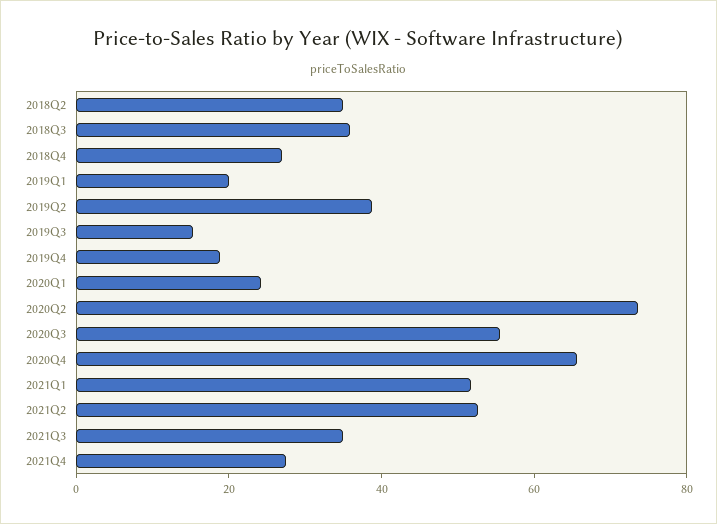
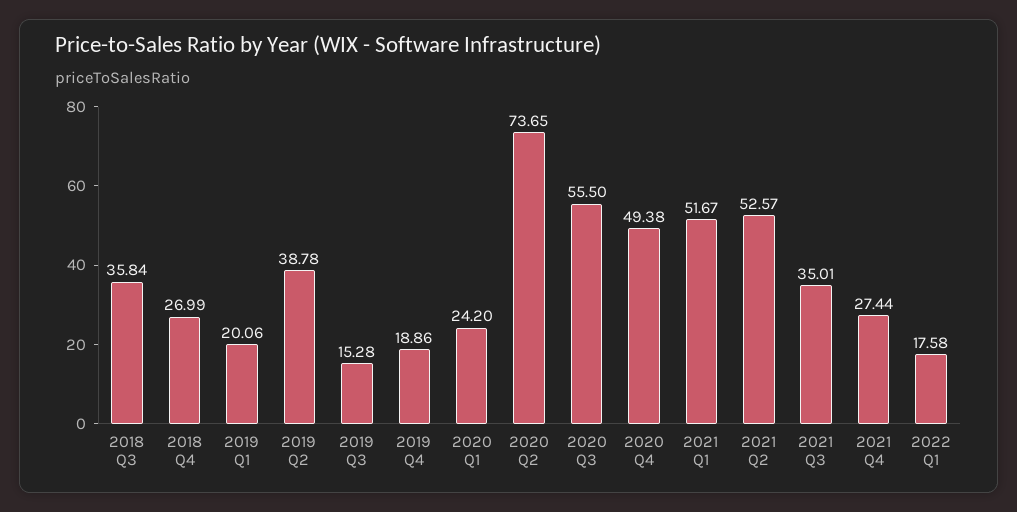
2018Q2: 35 -> none
2020Q4: 65 -> 49.38
2022 Q1: none -> 17.58

